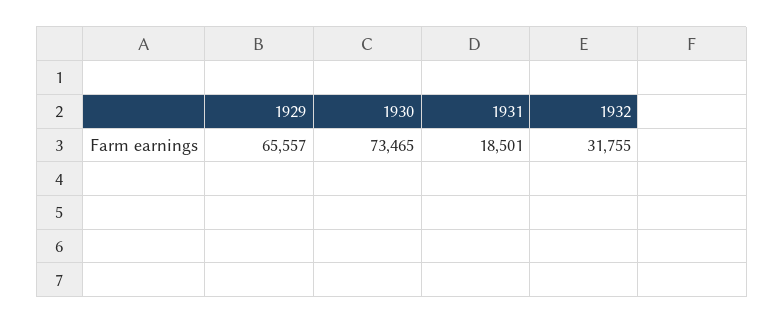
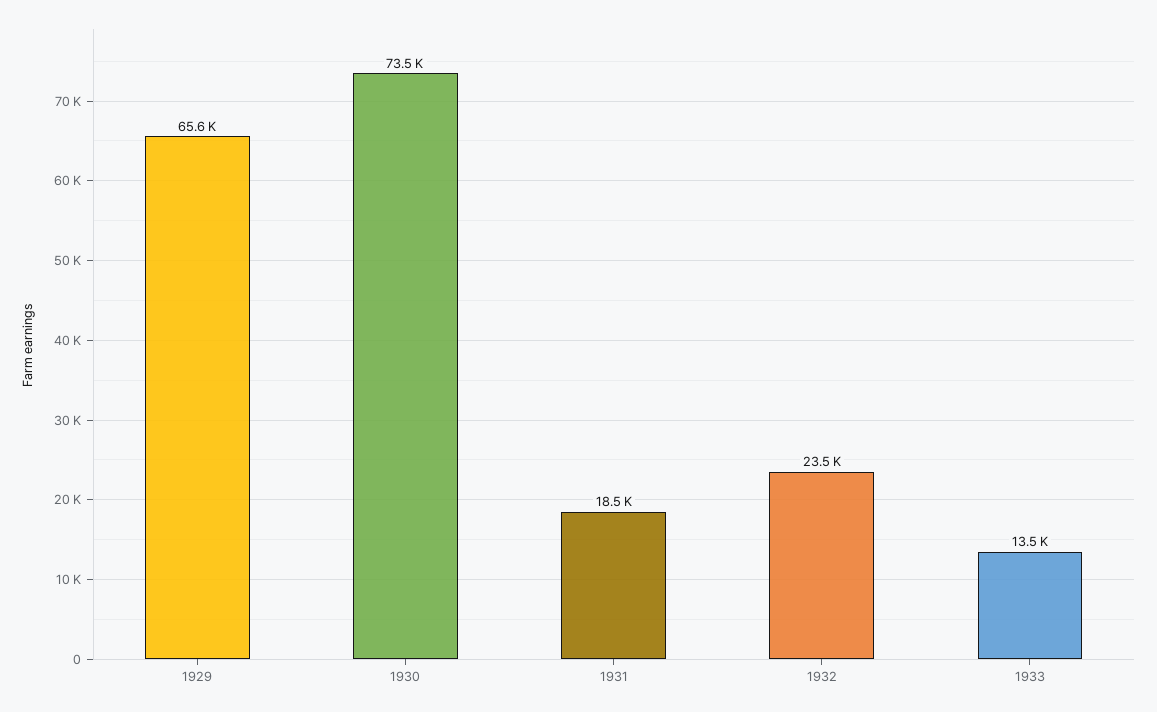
1932: 31755 -> 23500
1933: none -> 13500

